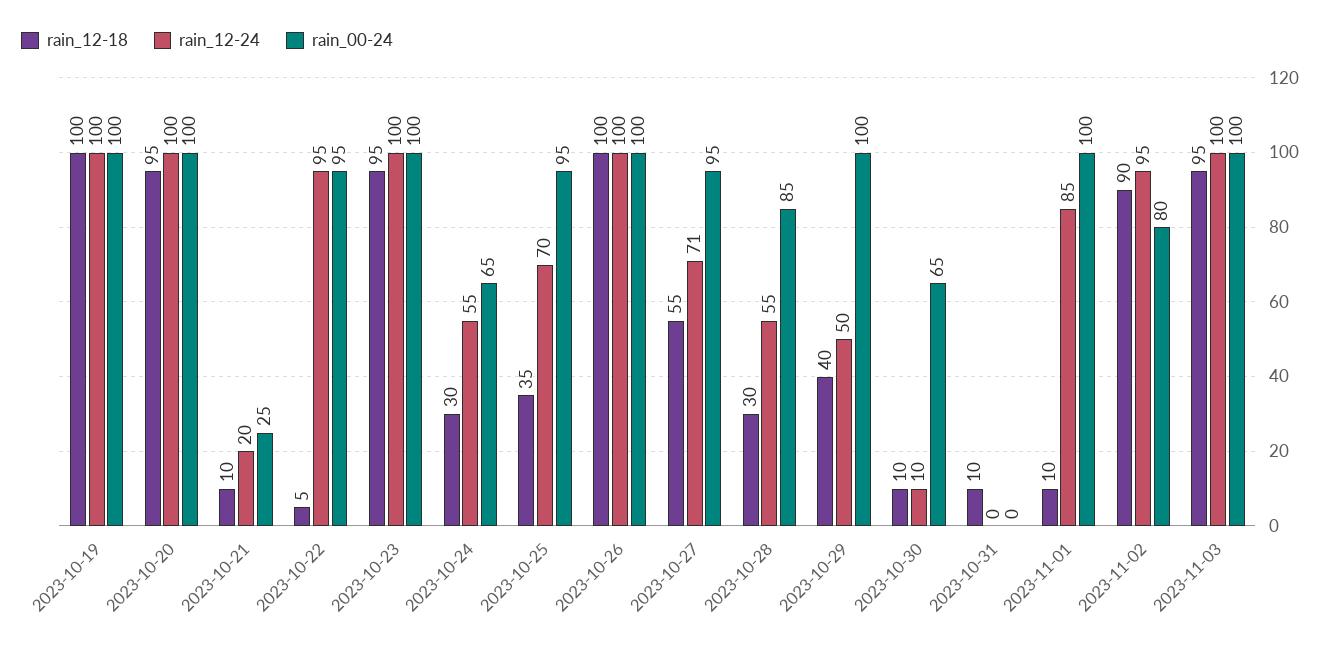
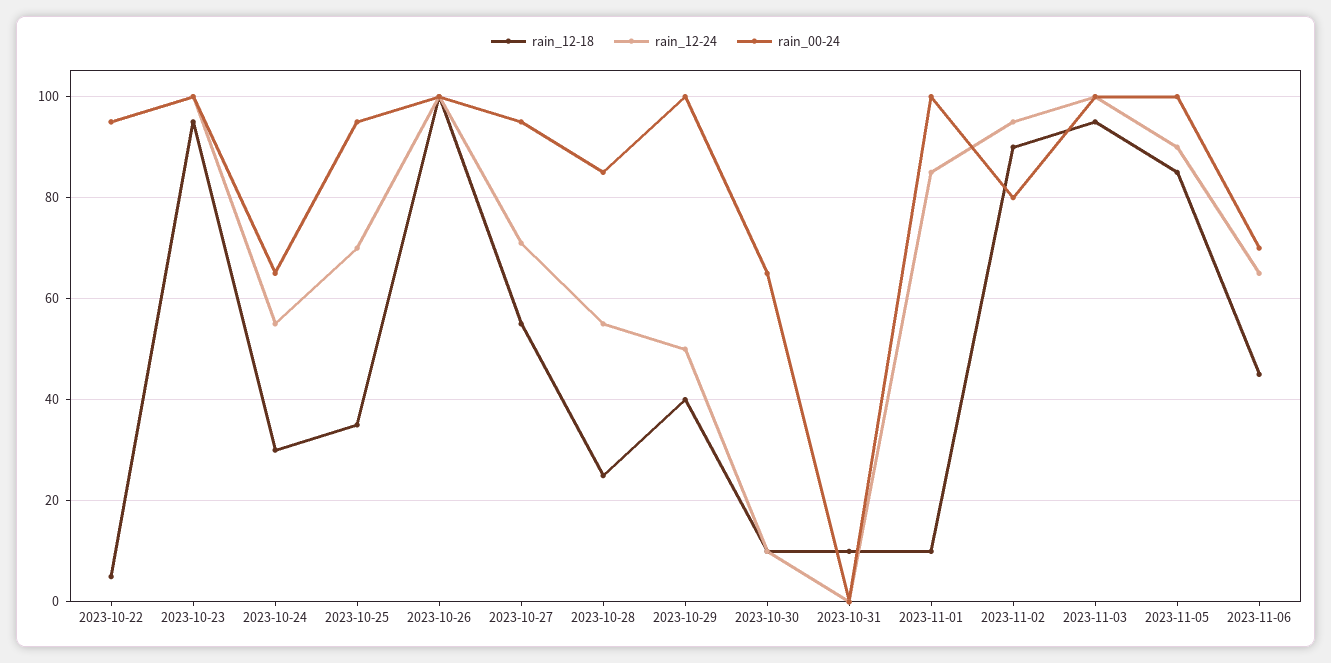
rain_12-18, 2023-10-19: 100 -> none
rain_12-24, 2023-10-19: 100 -> none
rain_00-24, 2023-10-19: 100 -> none
rain_12-18, 2023-10-20: 95 -> none
rain_12-24, 2023-10-20: 100 -> none
rain_00-24, 2023-10-20: 100 -> none
rain_12-18, 2023-10-21: 10 -> none
rain_12-24, 2023-10-21: 20 -> none
rain_00-24, 2023-10-21: 25 -> none
rain_12-18, 2023-10-28: 30 -> 25
rain_12-18, 2023-11-05: none -> 85
rain_12-24, 2023-11-05: none -> 90
rain_00-24, 2023-11-05: none -> 100
rain_12-18, 2023-11-06: none -> 45
rain_12-24, 2023-11-06: none -> 65
rain_00-24, 2023-11-06: none -> 70

